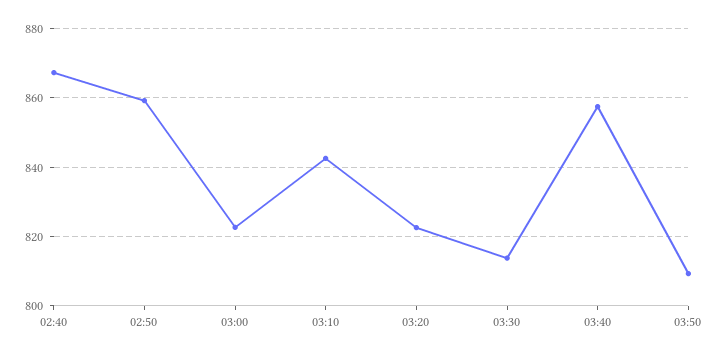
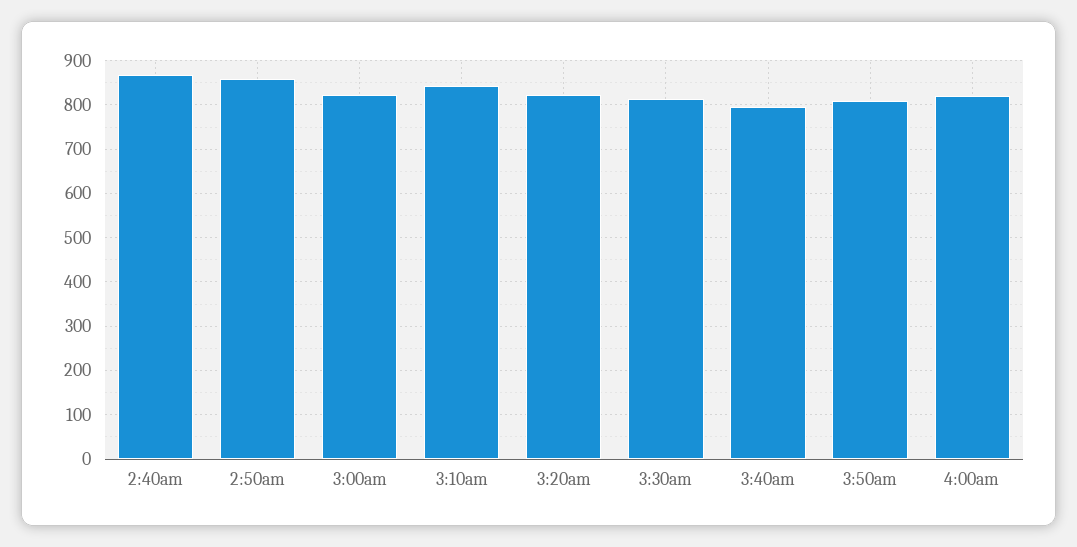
03:40: 858 -> 800
4:00am: none -> 820

